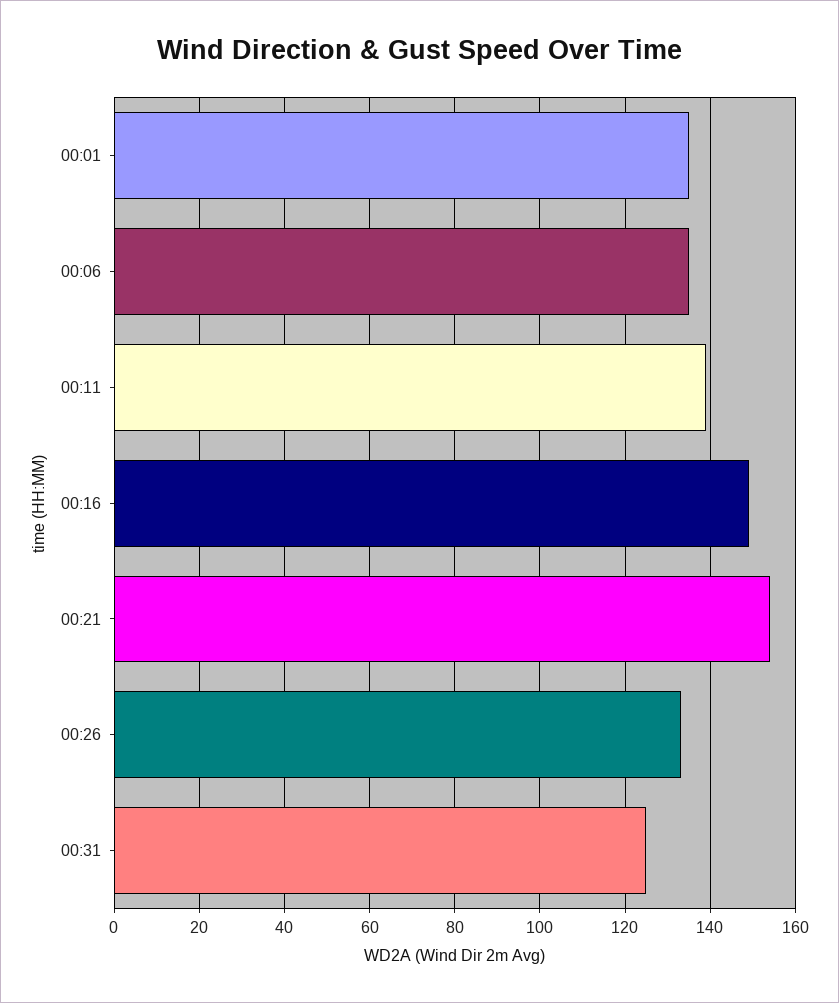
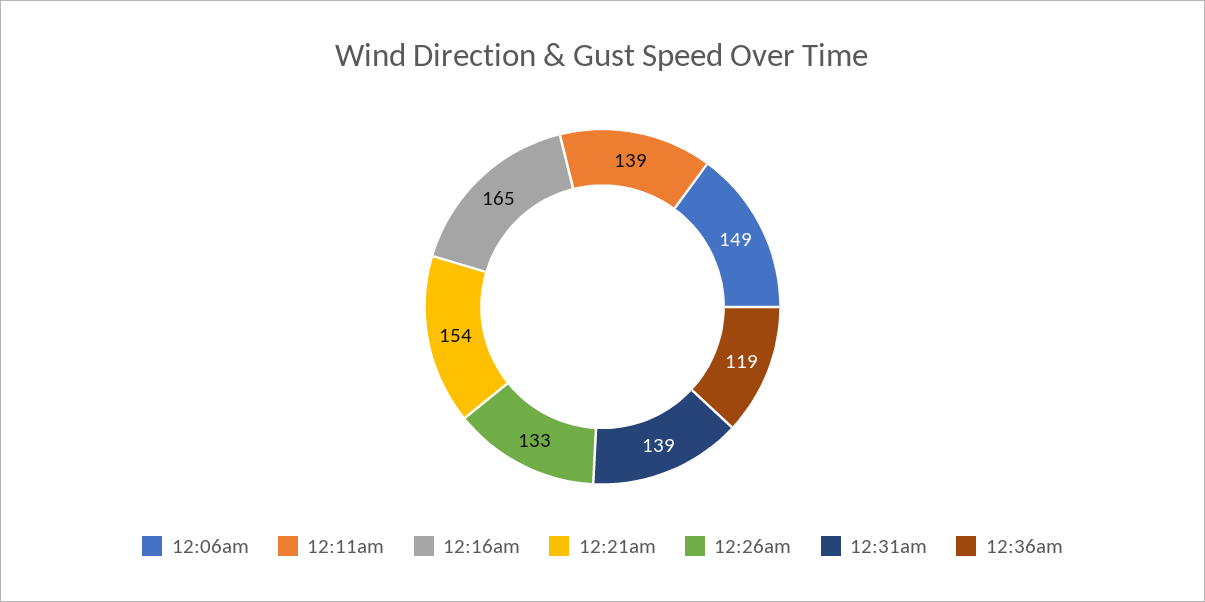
00:01: 135 -> none
00:06: 135 -> 149
00:16: 150 -> 165
00:31: 125 -> 139
12:36am: none -> 119

